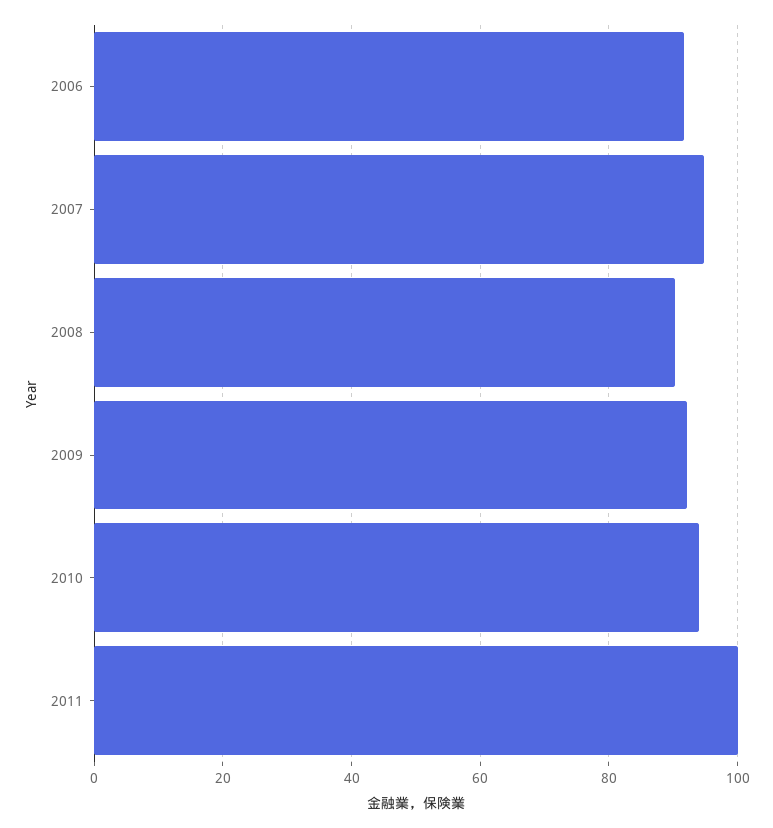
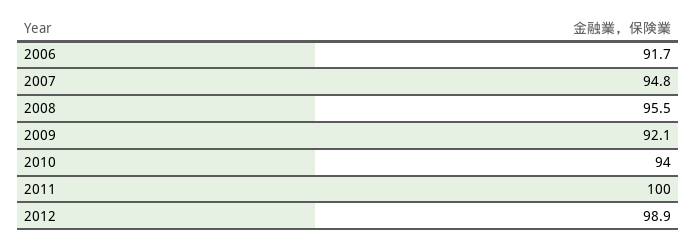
2008: 90 -> 95.5
2012: none -> 98.9

